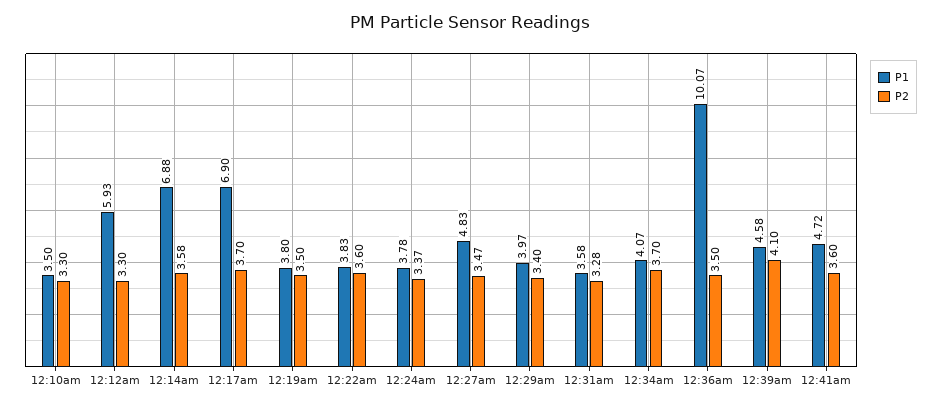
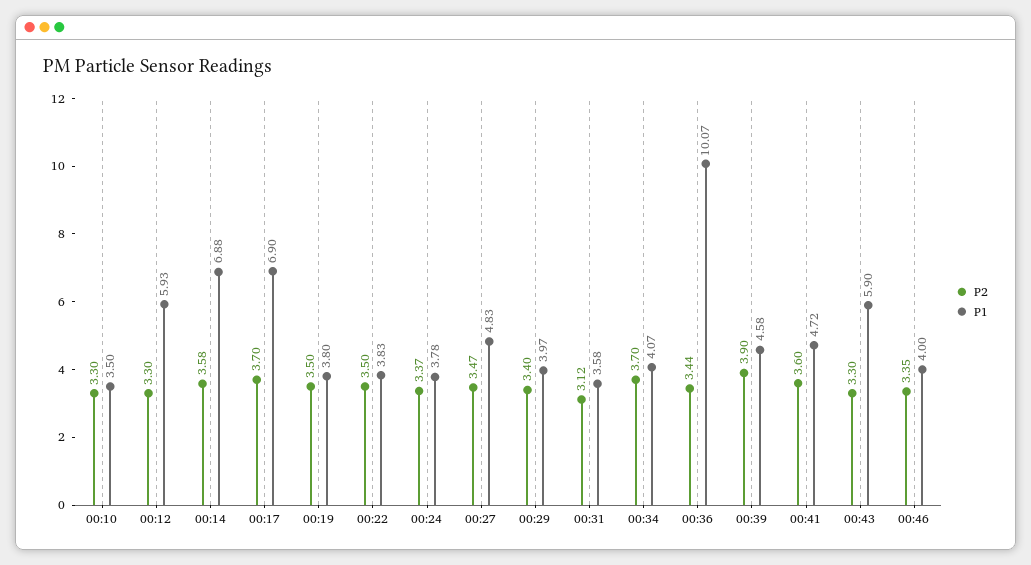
P2, 12:22am: 3.6 -> 3.5
P2, 12:31am: 3.28 -> 3.12
P2, 12:36am: 3.5 -> 3.44
P2, 12:39am: 4.1 -> 3.9
P2, 00:43: none -> 3.3
P1, 00:43: none -> 5.9
P2, 00:46: none -> 3.35
P1, 00:46: none -> 4

